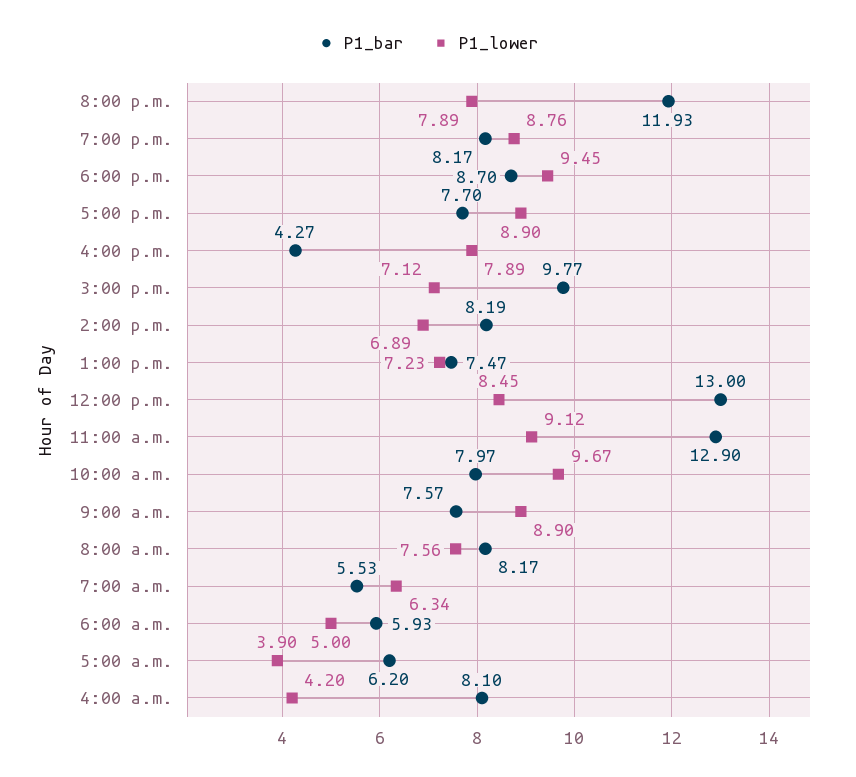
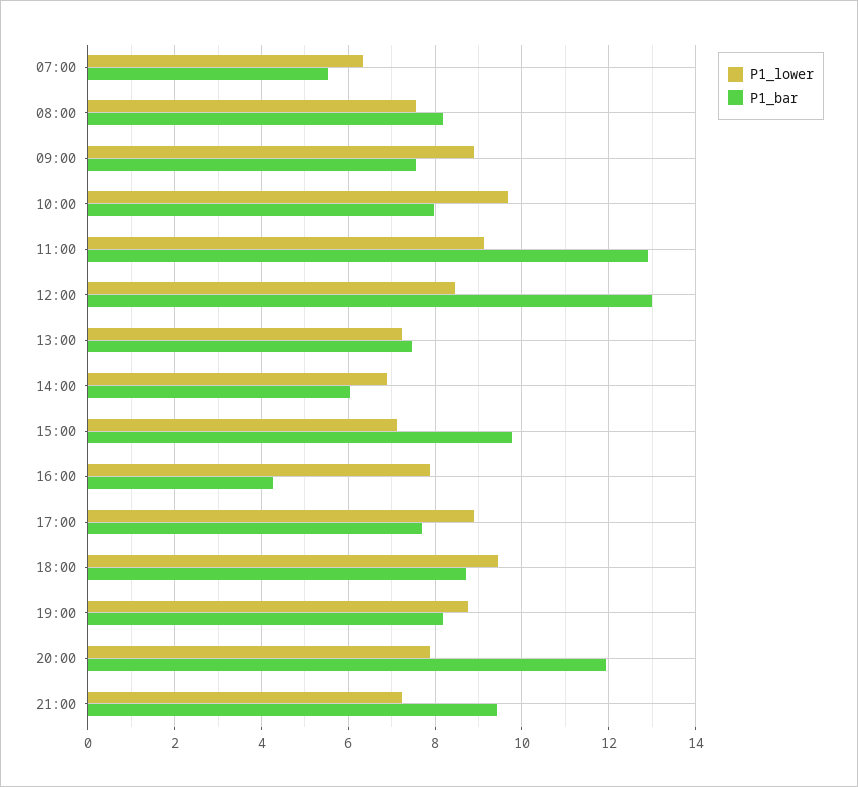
P1_bar, 2:00 p.m.: 8.19 -> 6
P1_bar, 6:00 a.m.: 5.93 -> none
P1_lower, 6:00 a.m.: 5 -> none
P1_bar, 5:00 a.m.: 6.2 -> none
P1_lower, 5:00 a.m.: 3.9 -> none
P1_bar, 4:00 a.m.: 8.1 -> none
P1_lower, 4:00 a.m.: 4.2 -> none
P1_lower, 21:00: none -> 7.2
P1_bar, 21:00: none -> 9.4

